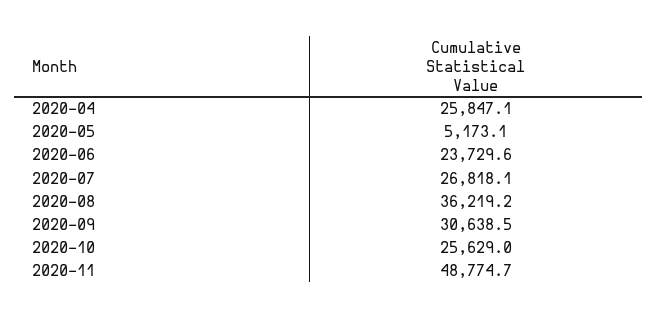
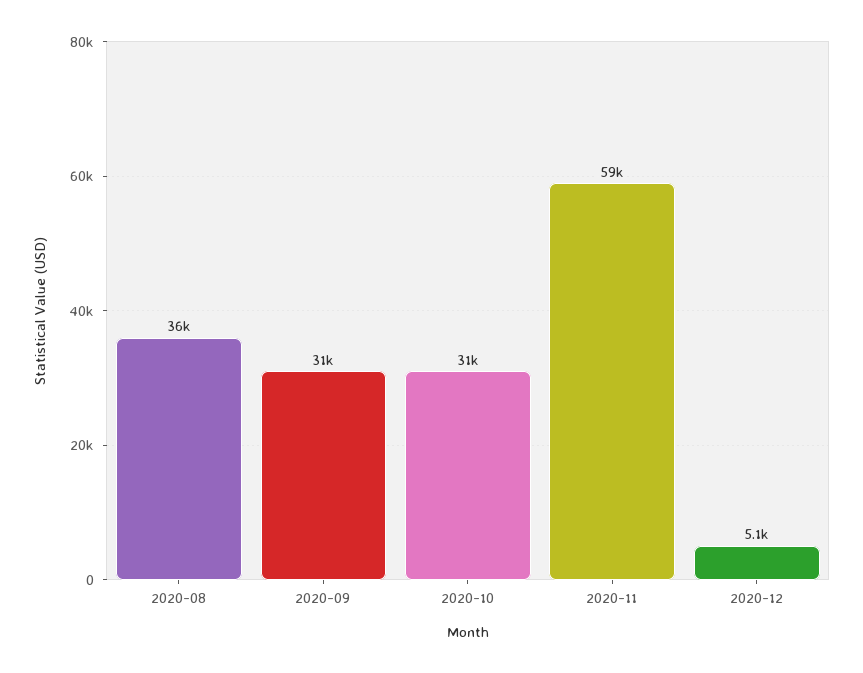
2020-04: 25847.1 -> none
2020-05: 5173.1 -> none
2020-06: 23729.6 -> none
2020-07: 26818.1 -> none
2020-10: 25629 -> 31000
2020-11: 48774.7 -> 59000
2020-12: none -> 5100

